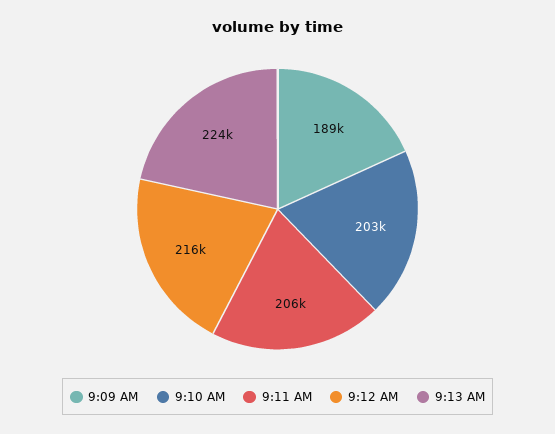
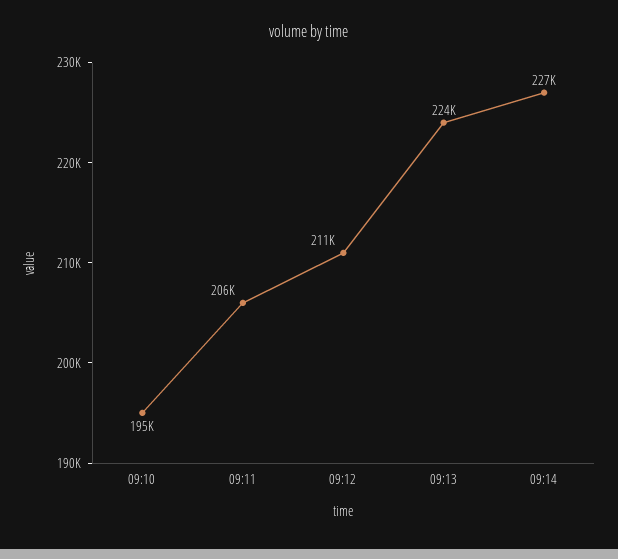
9:09 AM: 189000 -> none
9:10 AM: 203000 -> 195000
9:12 AM: 216000 -> 211000
09:14: none -> 227000

